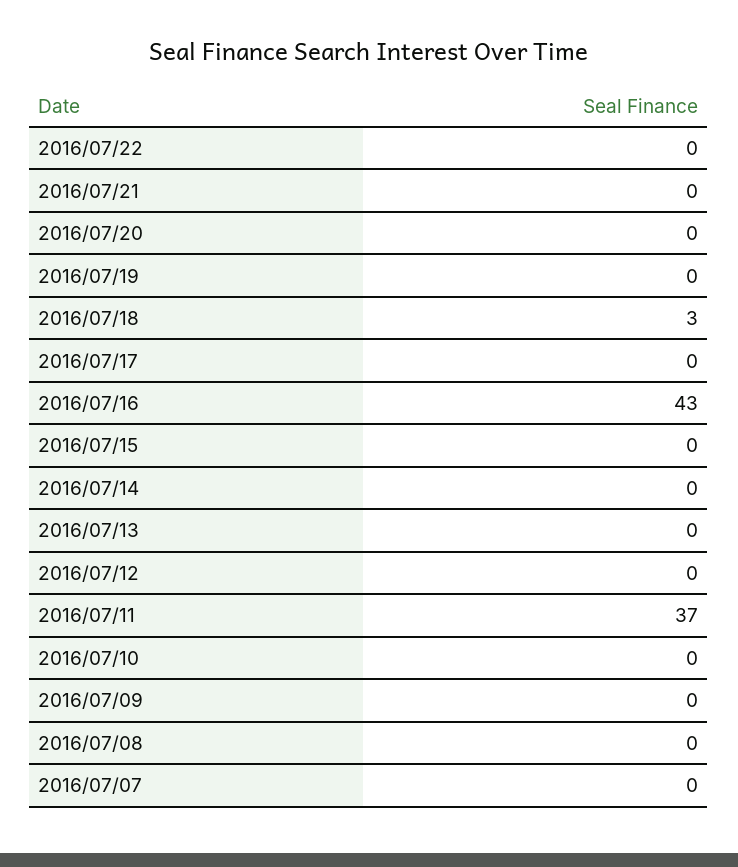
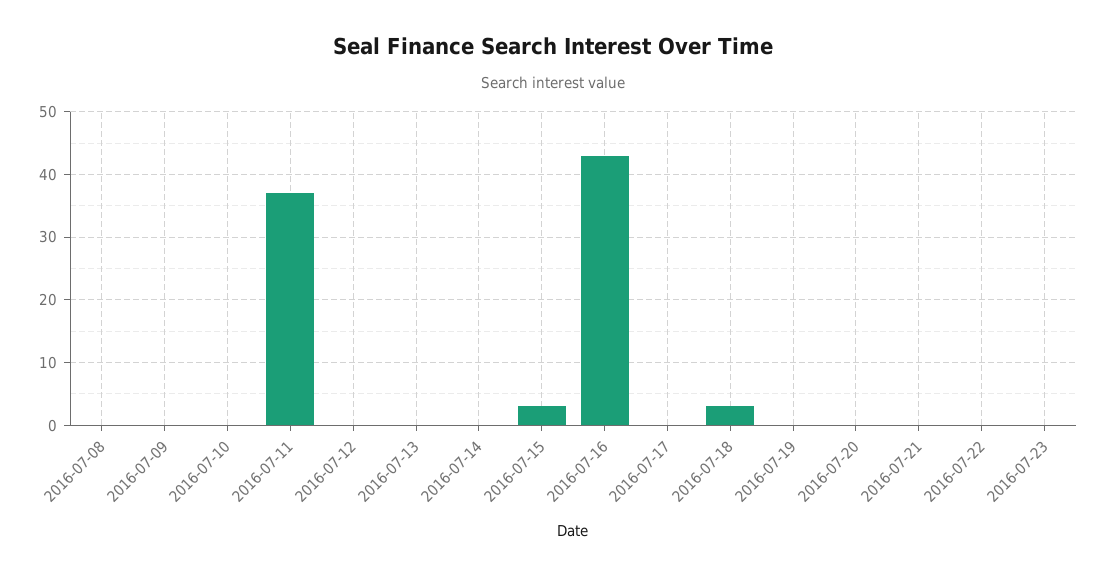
2016/07/15: 0 -> 3
2016/07/07: 0 -> none
2016-07-23: none -> 0

